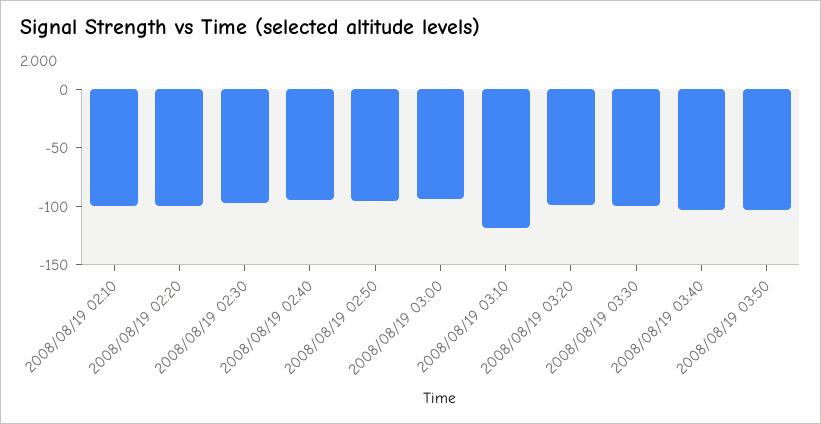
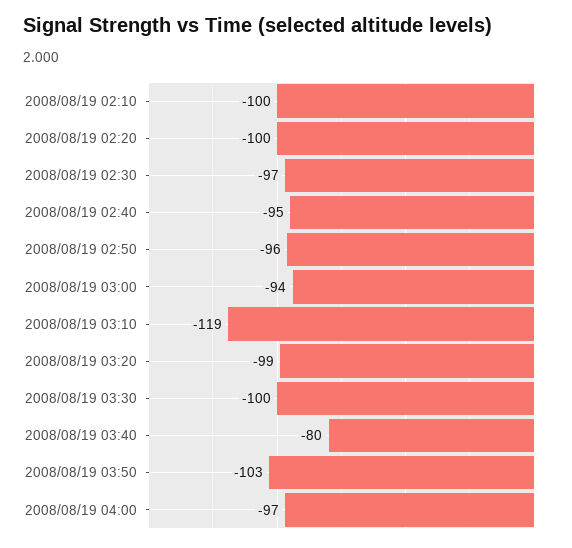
2008/08/19 03:40: -100 -> -80
2008/08/19 04:00: none -> -97

